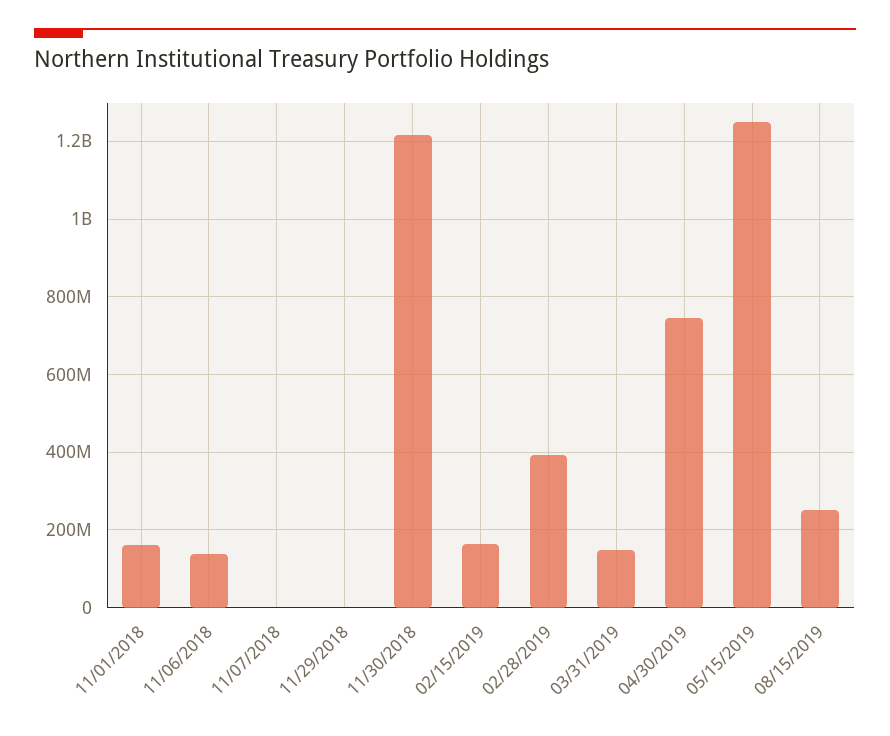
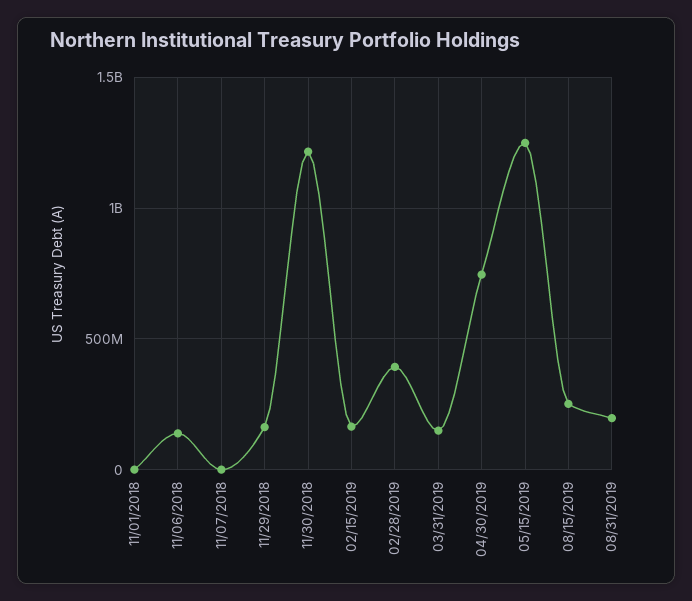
11/01/2018: 160000000 -> 0
11/29/2018: 0 -> 150000000
08/31/2019: none -> 200000000

